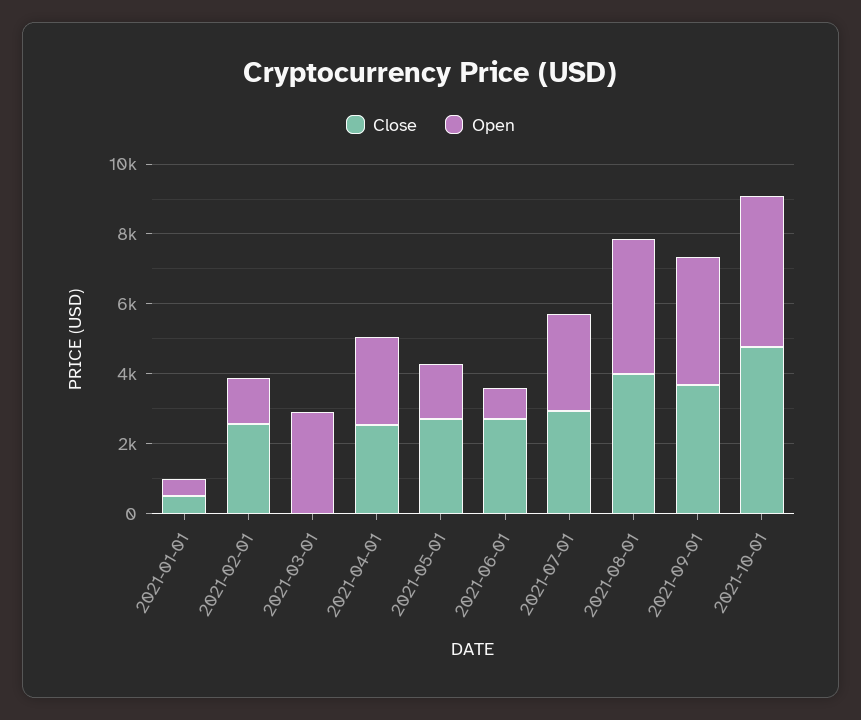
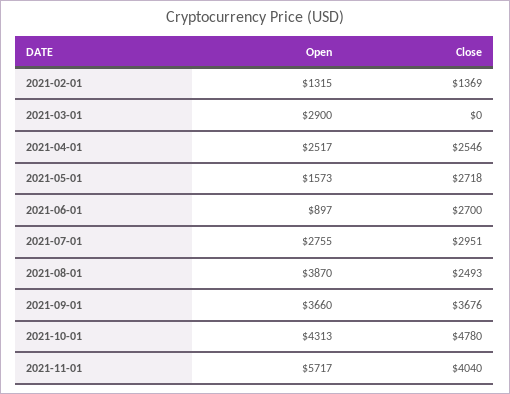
Close, 2021-01-01: 500 -> none
Open, 2021-01-01: 500 -> none
Close, 2021-02-01: 2500 -> 1369
Close, 2021-08-01: 4000 -> 2493
Open, 2021-11-01: none -> 5717
Close, 2021-11-01: none -> 4040

